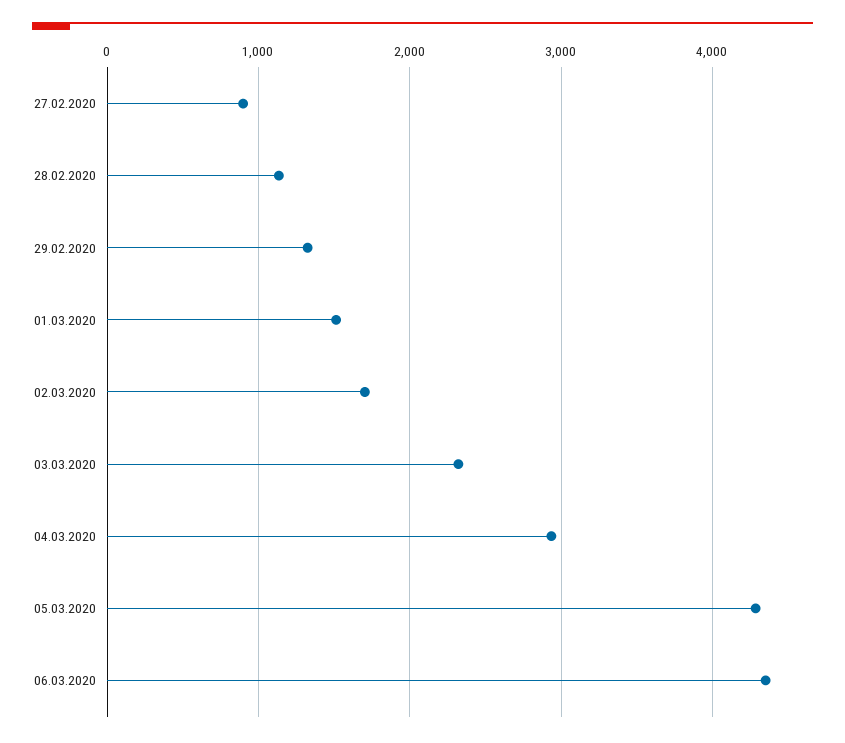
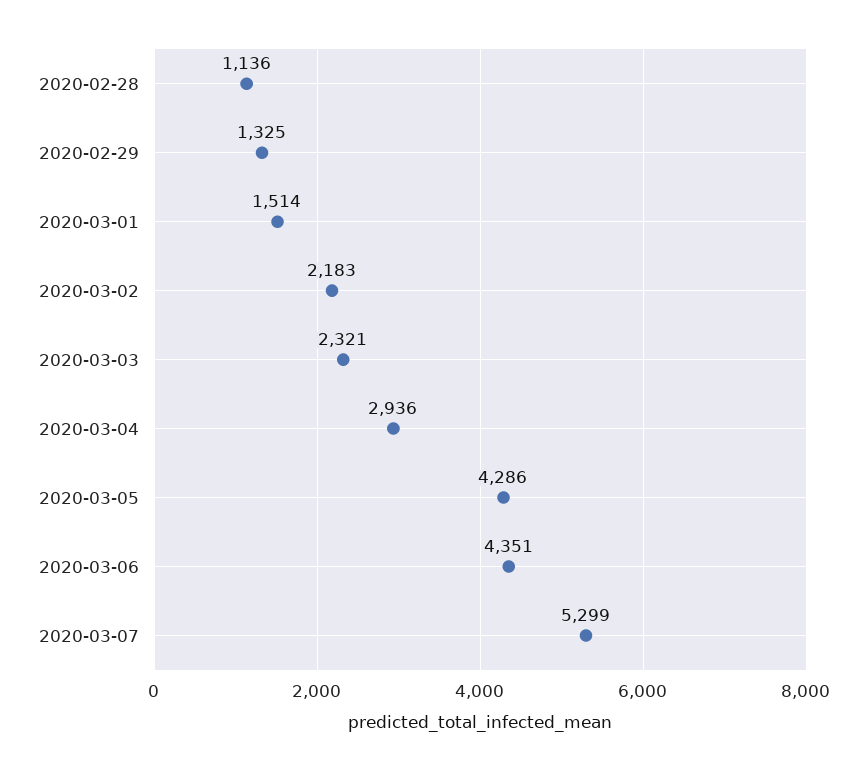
27.02.2020: 900 -> none
02.03.2020: 1700 -> 2183
2020-03-07: none -> 5299

